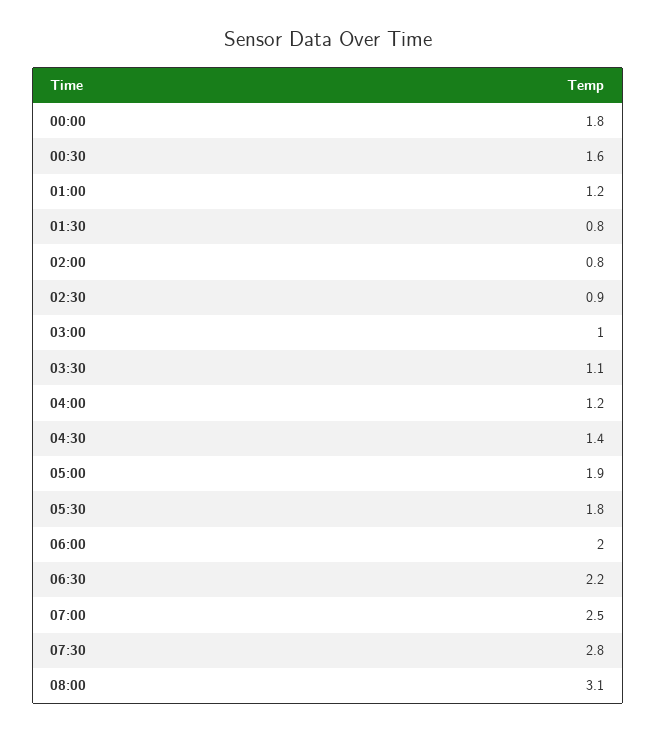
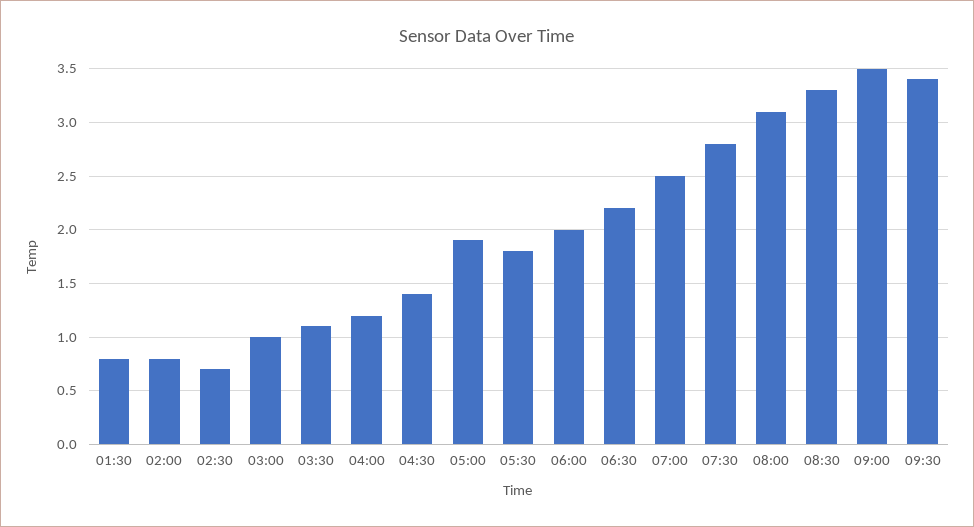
00:00: 1.8 -> none
00:30: 1.6 -> none
01:00: 1.2 -> none
02:30: 0.9 -> 0.7
08:30: none -> 3.3
09:00: none -> 3.5
09:30: none -> 3.4

